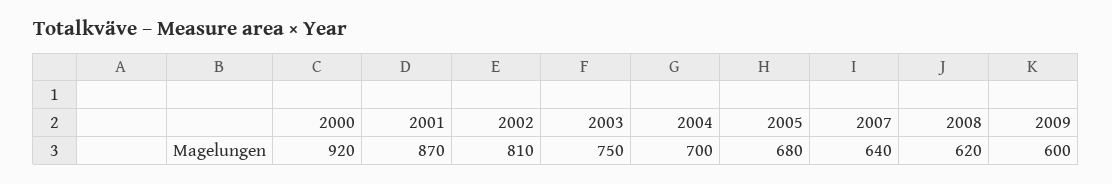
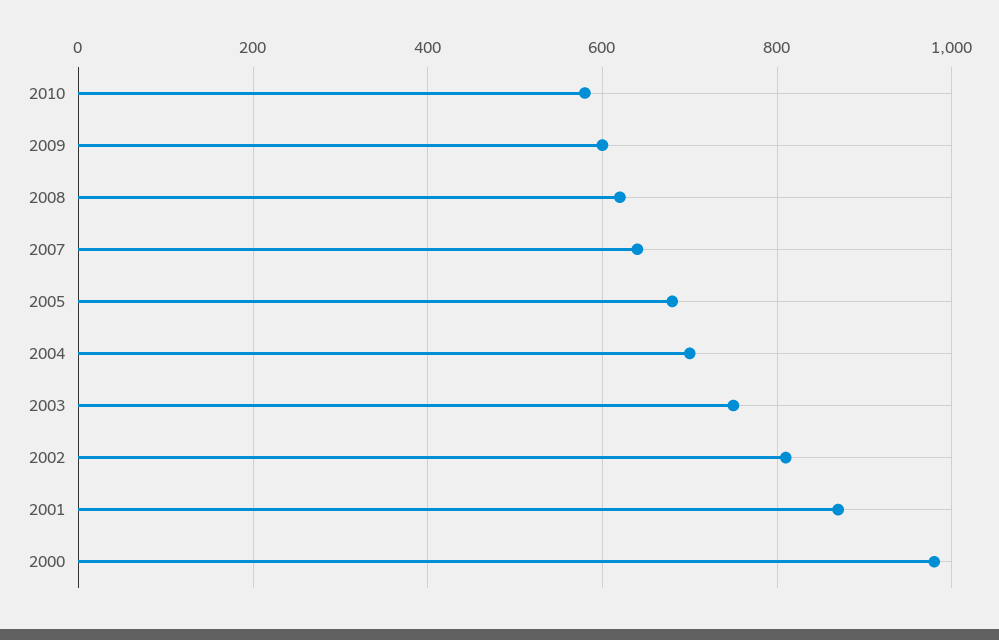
2000: 920 -> 980
2010: none -> 580

